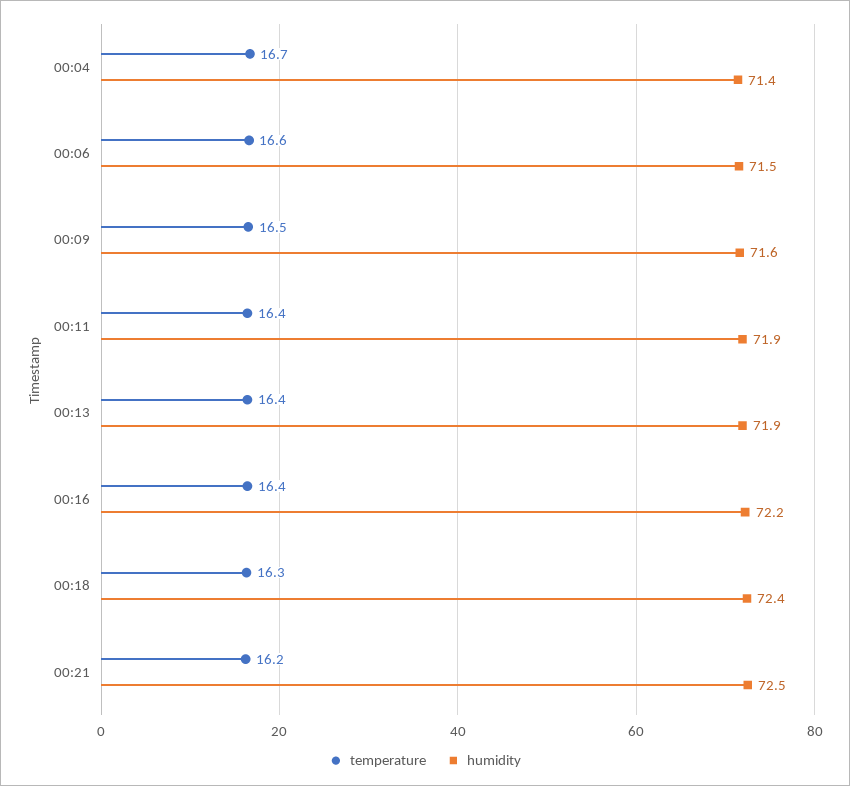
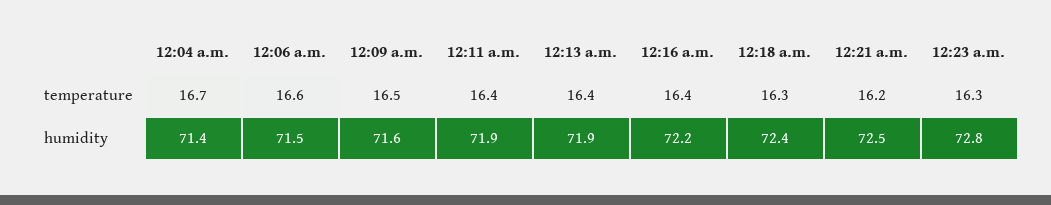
temperature, 12:23 a.m.: none -> 16.3
humidity, 12:23 a.m.: none -> 72.8

